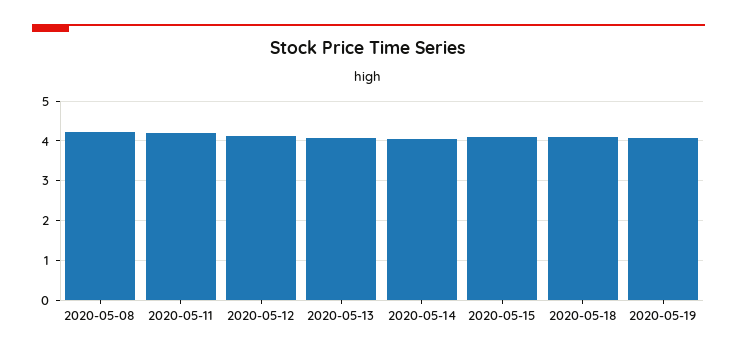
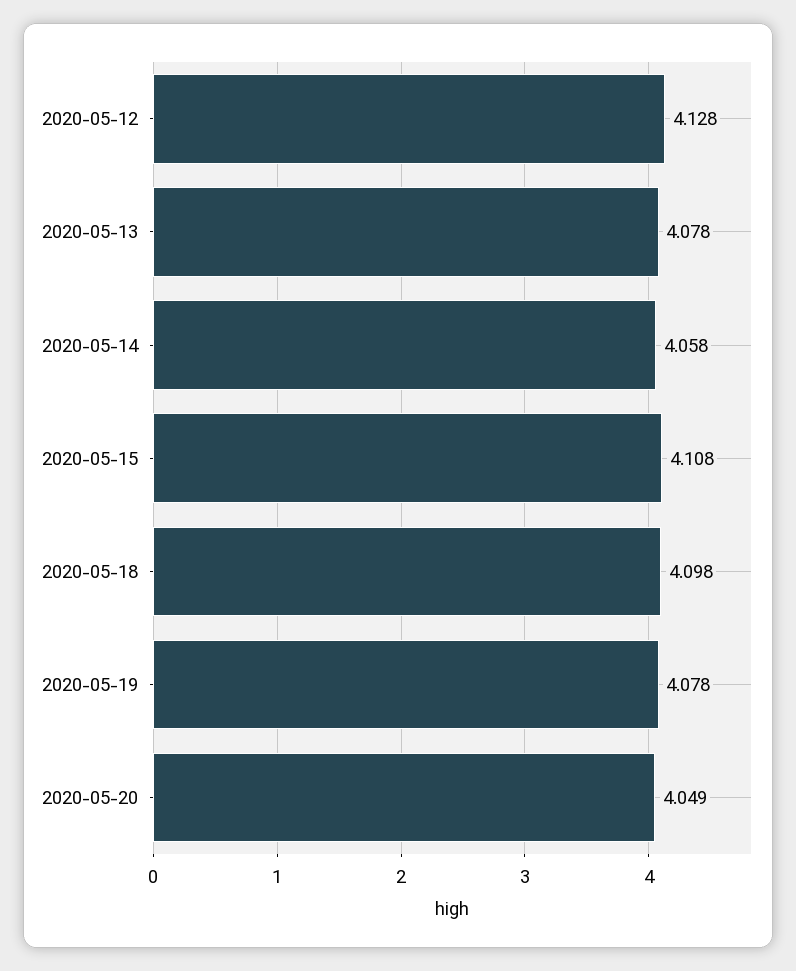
2020-05-08: 4.2 -> none
2020-05-11: 4.2 -> none
2020-05-20: none -> 4.049

